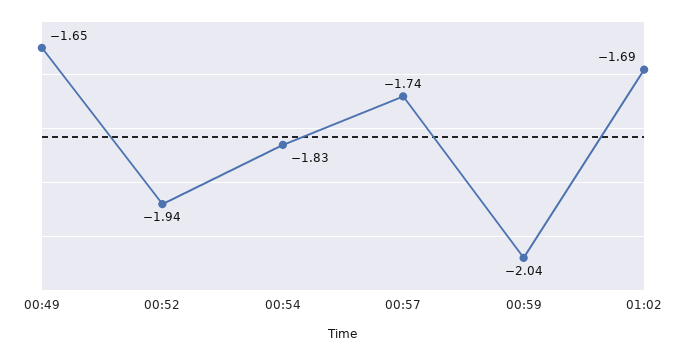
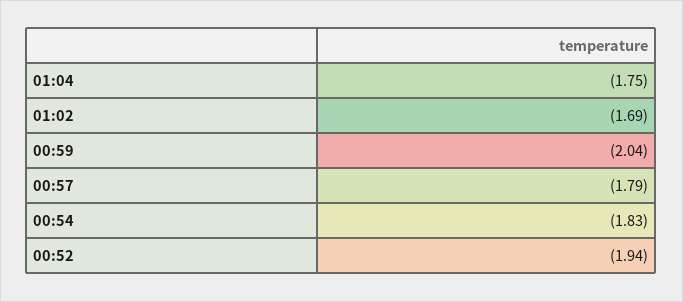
00:49: -1.65 -> none
00:57: -1.74 -> -1.79
01:04: none -> -1.75

